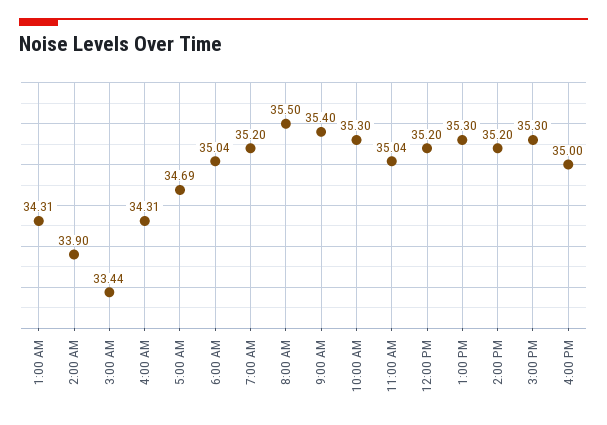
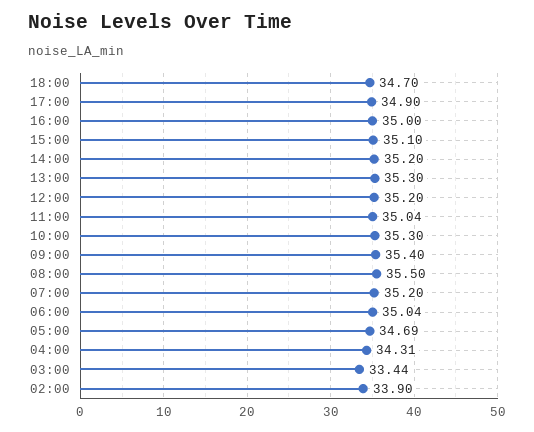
1:00 AM: 34.31 -> none
3:00 PM: 35.3 -> 35.1
18:00: none -> 34.7
17:00: none -> 34.9

